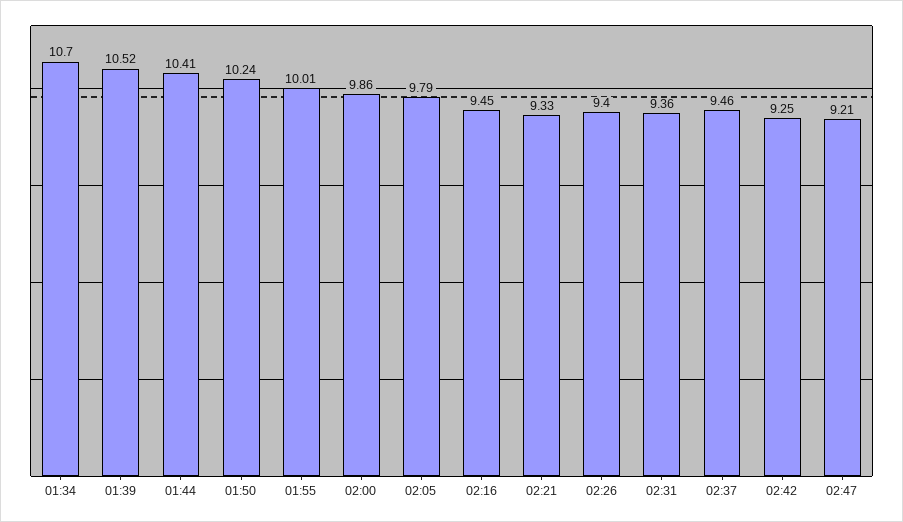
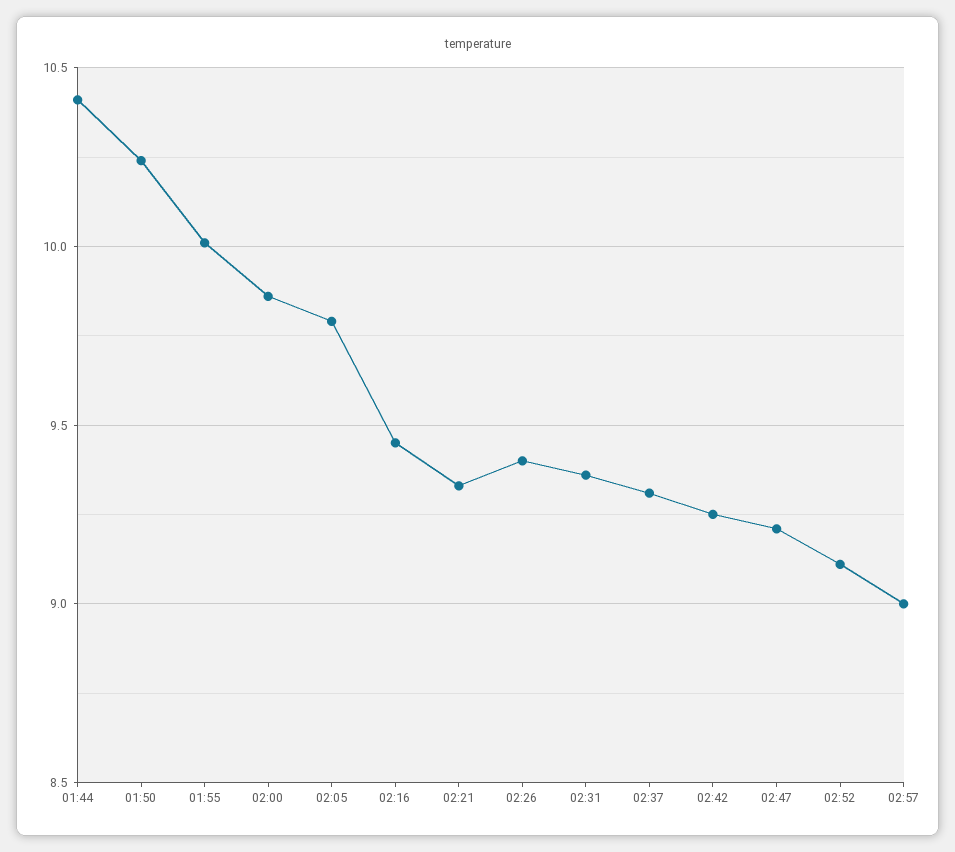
01:34: 10.7 -> none
01:39: 10.52 -> none
02:37: 9.46 -> 9.3
02:52: none -> 9.1
02:57: none -> 9

